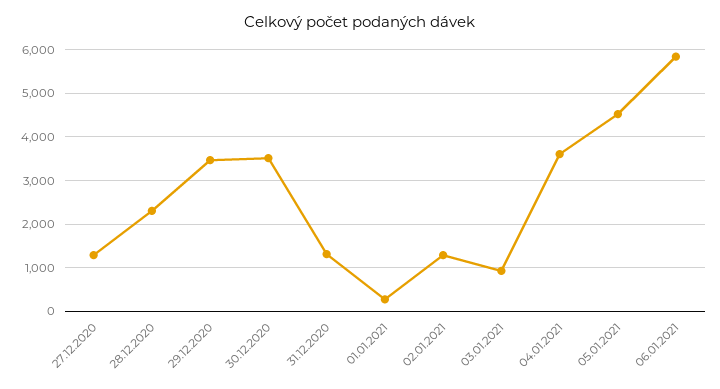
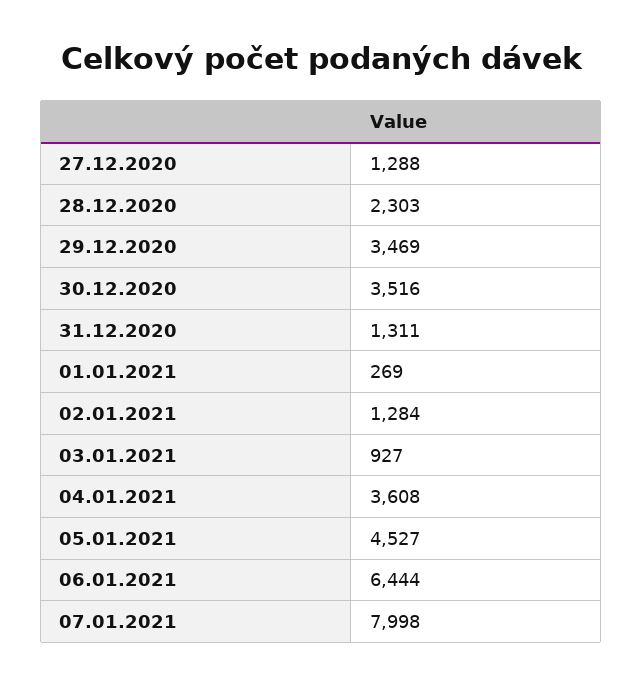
06.01.2021: 5800 -> 6444
07.01.2021: none -> 7998

